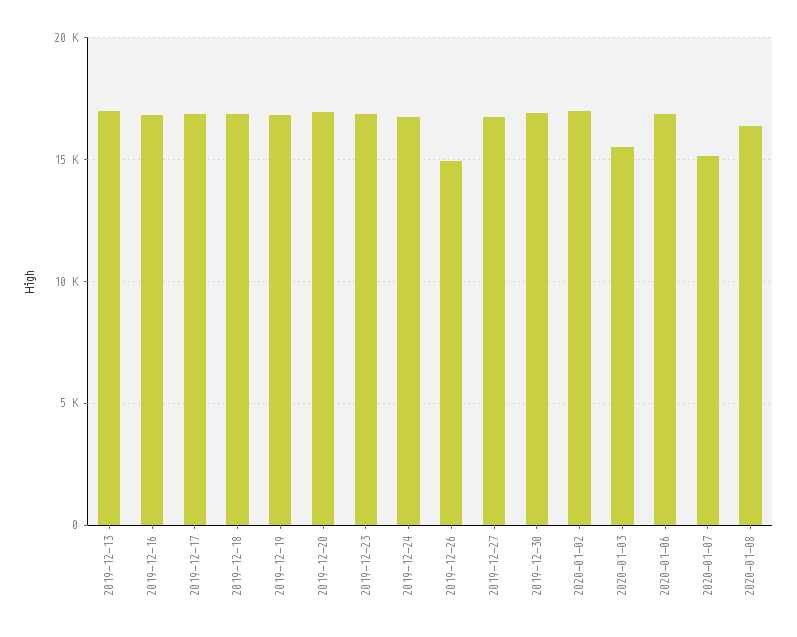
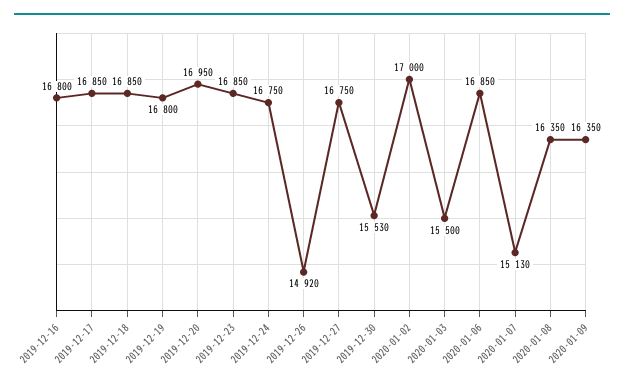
2019-12-13: 17000 -> none
2019-12-30: 17000 -> 15530
2020-01-09: none -> 16350

